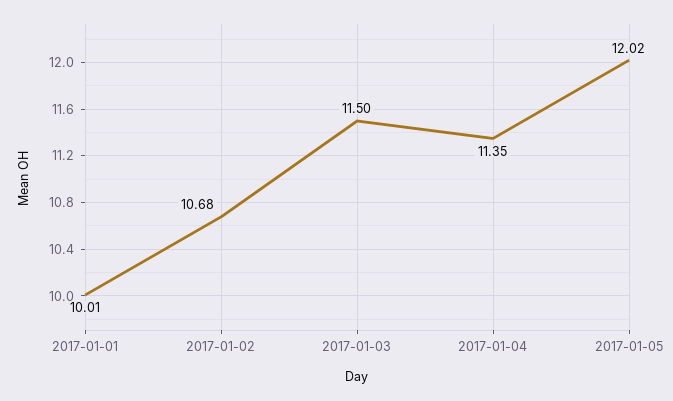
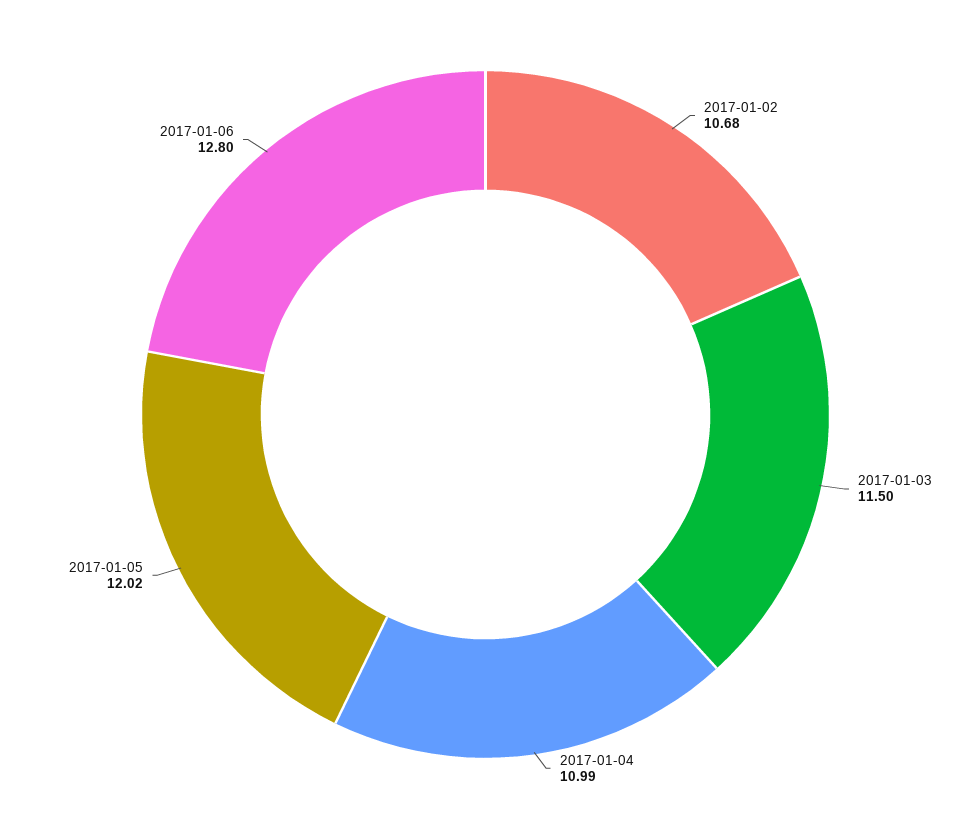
2017-01-01: 10.01 -> none
2017-01-04: 11.35 -> 10.99
2017-01-06: none -> 12.8

